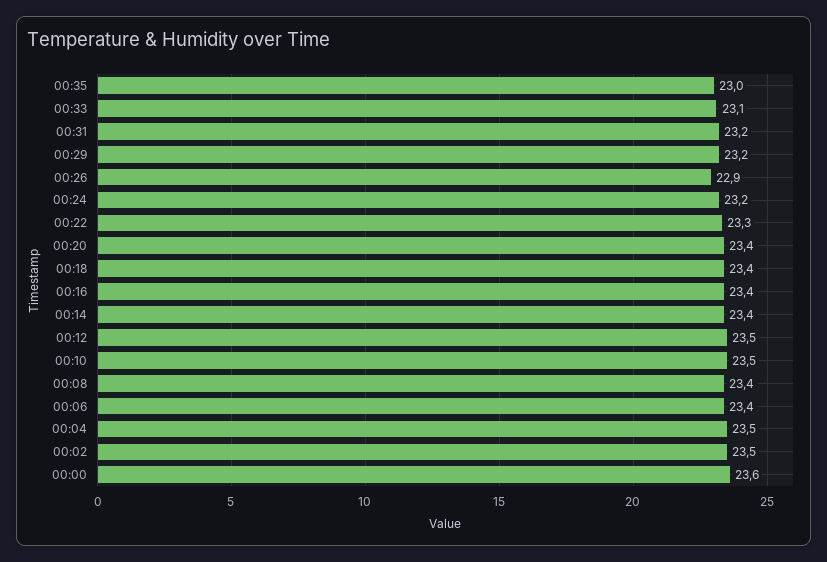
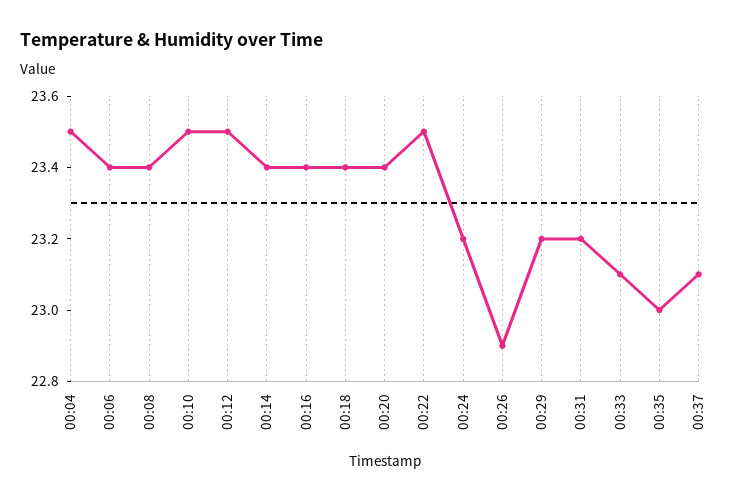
00:22: 23.3 -> 23.5
00:02: 23.5 -> none
00:00: 23.6 -> none
00:37: none -> 23.1

